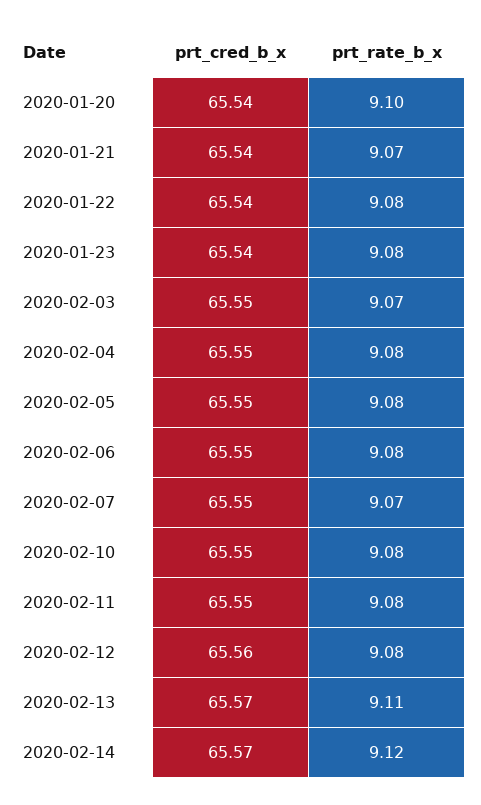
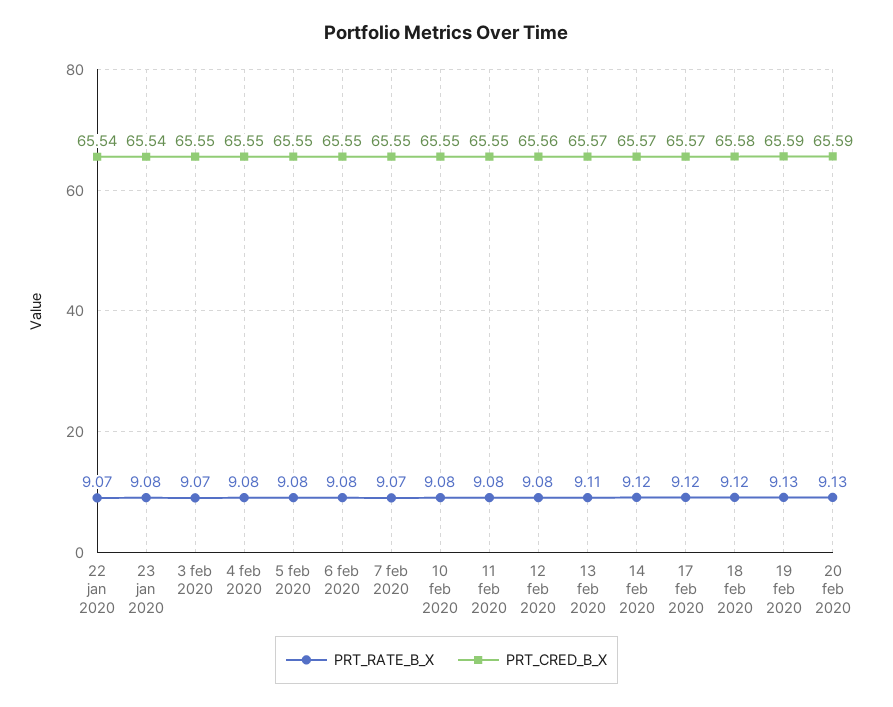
prt_cred_b_x, 2020-01-20: 65.54 -> none
prt_rate_b_x, 2020-01-20: 9.1 -> none
prt_cred_b_x, 2020-01-21: 65.54 -> none
prt_rate_b_x, 2020-01-21: 9.07 -> none
prt_rate_b_x, 2020-01-22: 9.08 -> 9.07
prt_rate_b_x, 17 feb 2020: none -> 9.12
prt_cred_b_x, 17 feb 2020: none -> 65.57
prt_rate_b_x, 18 feb 2020: none -> 9.12
prt_cred_b_x, 18 feb 2020: none -> 65.58
prt_rate_b_x, 19 feb 2020: none -> 9.13
prt_cred_b_x, 19 feb 2020: none -> 65.59
prt_rate_b_x, 20 feb 2020: none -> 9.13
prt_cred_b_x, 20 feb 2020: none -> 65.59

